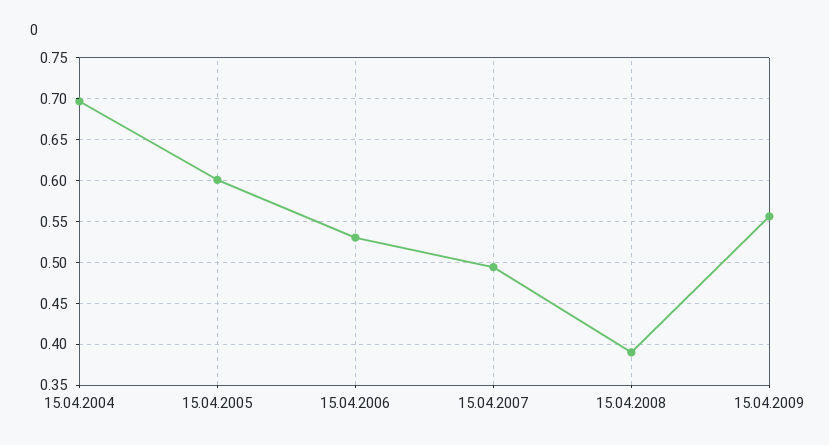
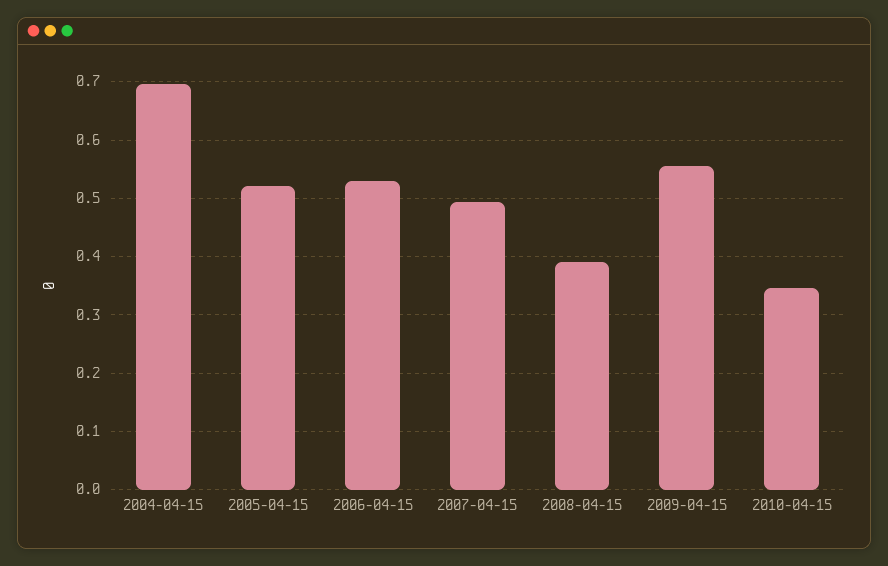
15.04.2005: 0.6 -> 0.52
2010-04-15: none -> 0.34

